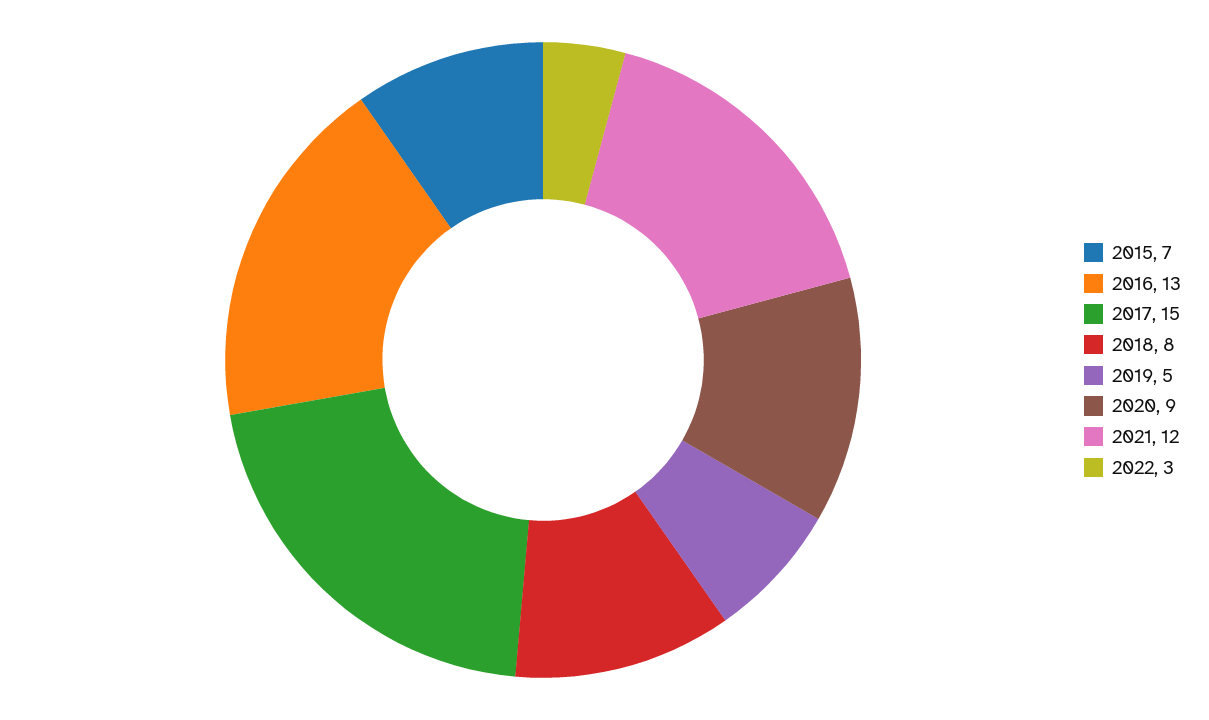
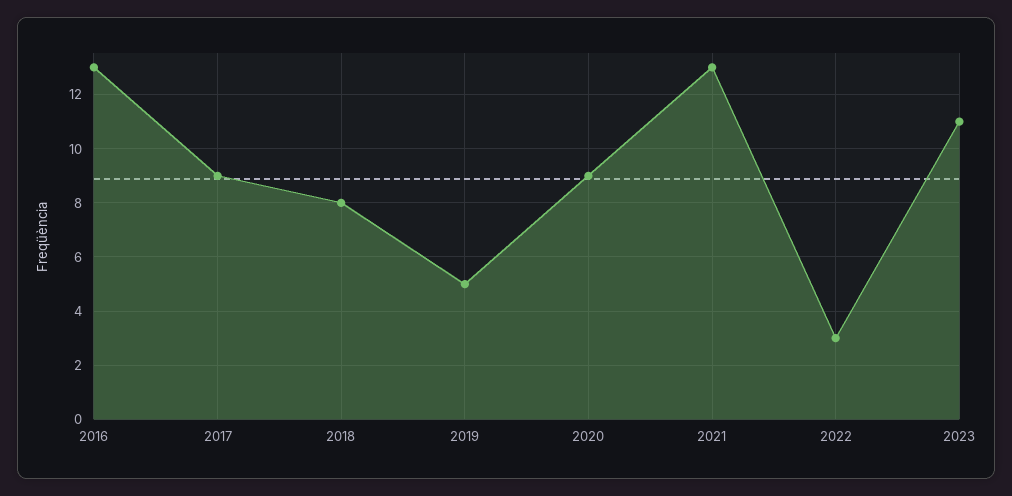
2015: 7 -> none
2017: 15 -> 9
2021: 12 -> 13
2023: none -> 11

